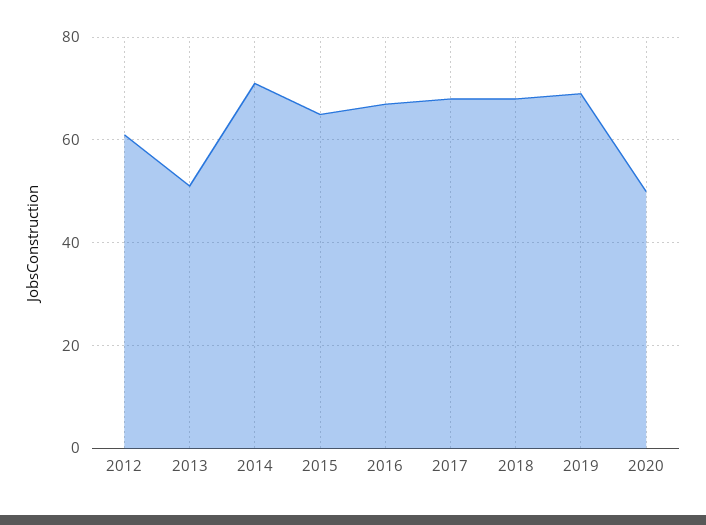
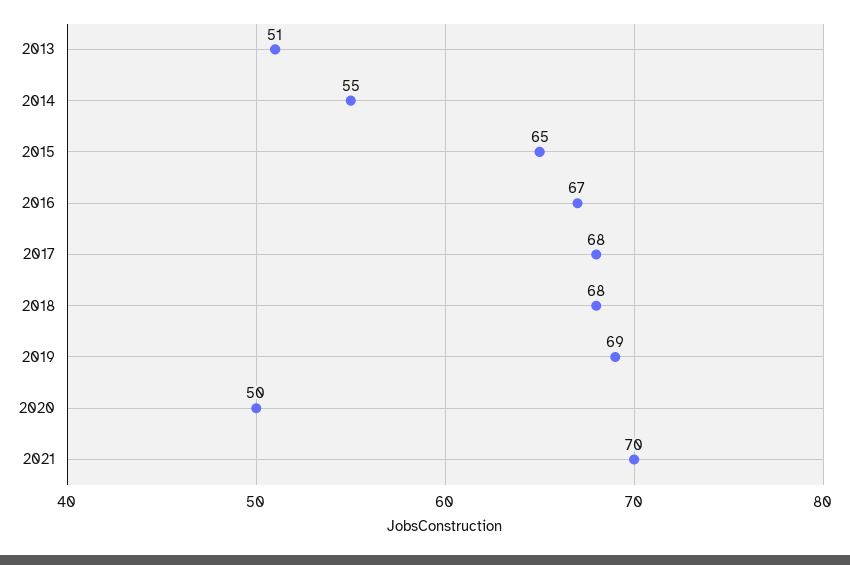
2012: 60 -> none
2014: 70 -> 55
2021: none -> 70

